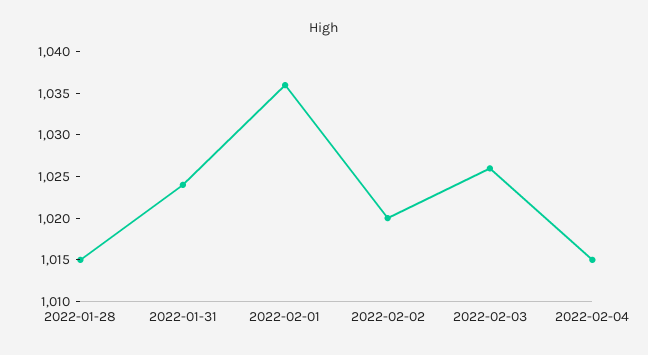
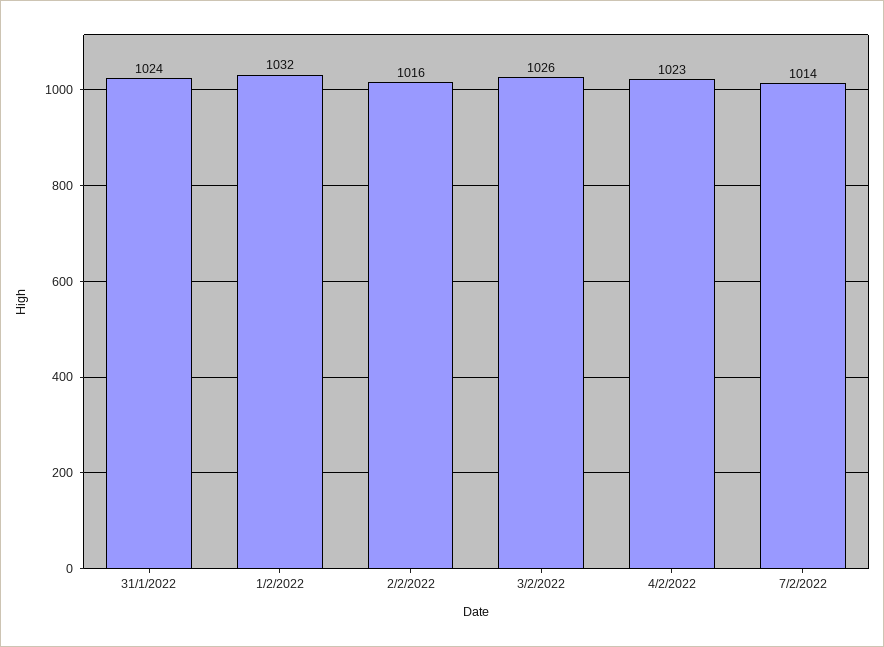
2022-01-28: 1015 -> none
2022-02-01: 1036 -> 1032
2022-02-02: 1020 -> 1016
2022-02-04: 1015 -> 1023
7/2/2022: none -> 1014

